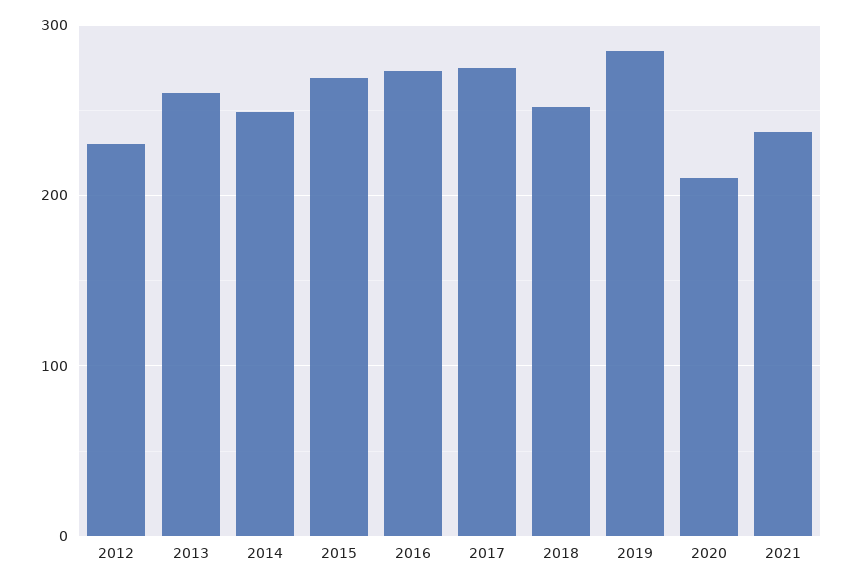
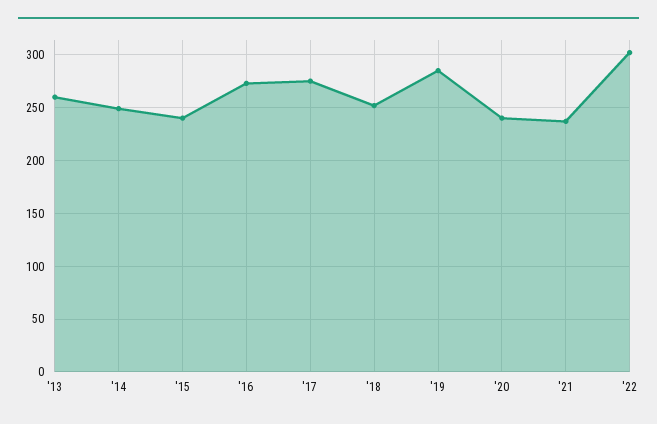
2012: 230 -> none
2015: 270 -> 240
2020: 210 -> 240
'22: none -> 300

